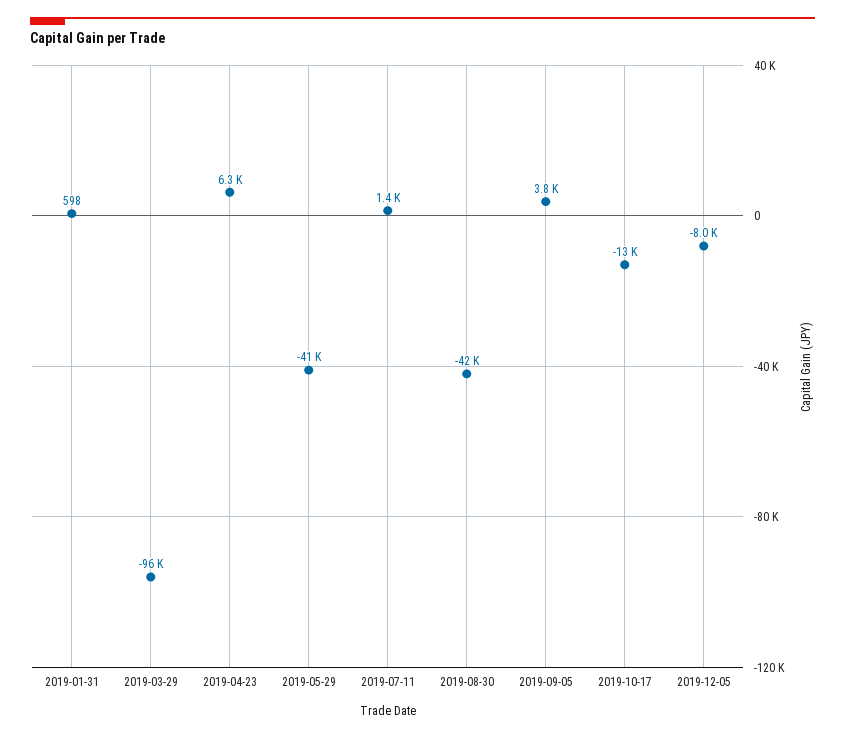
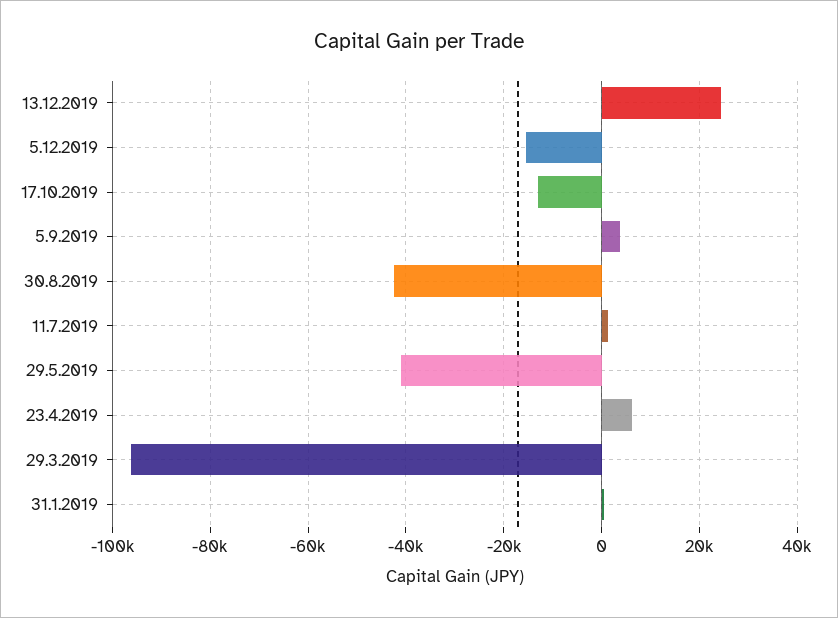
2019-12-05: -8000 -> -16000
13.12.2019: none -> 24000

